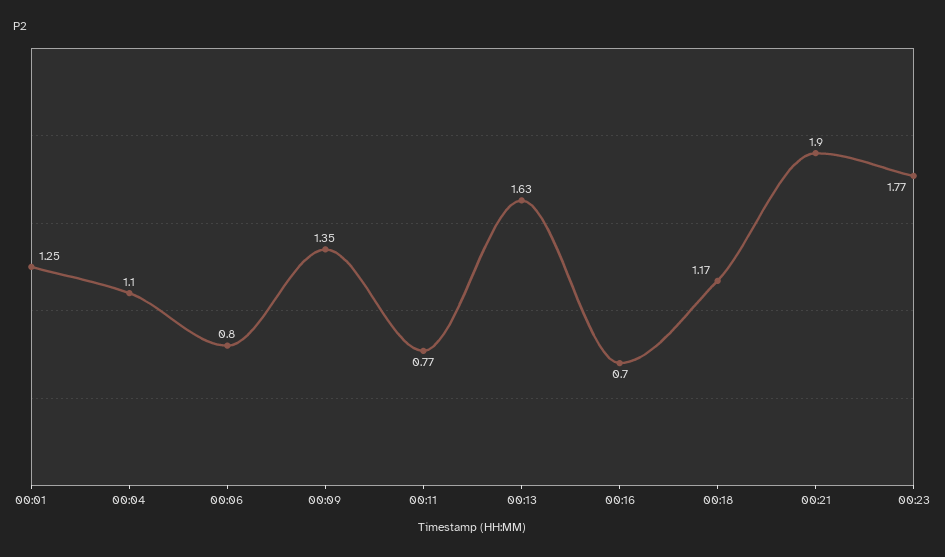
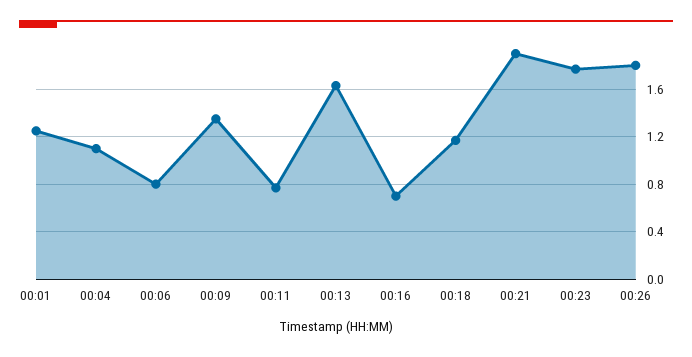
00:26: none -> 1.8

